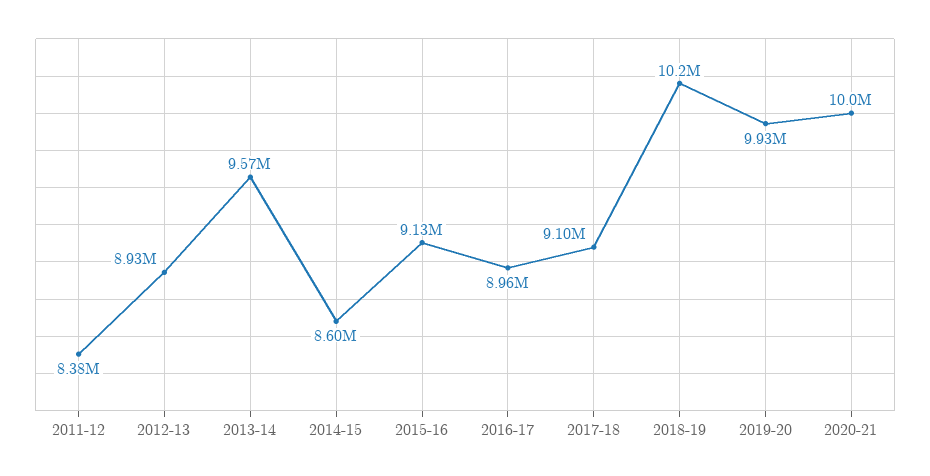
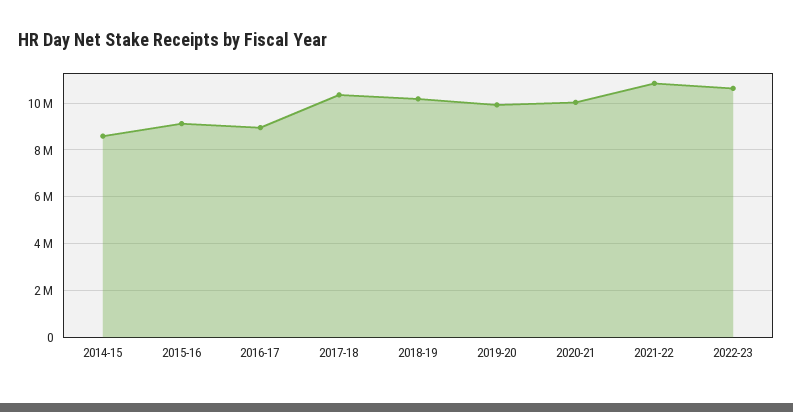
2011-12: 8380000 -> none
2012-13: 8930000 -> none
2013-14: 9570000 -> none
2017-18: 9100000 -> 10500000
2021-22: none -> 11000000
2022-23: none -> 10500000

